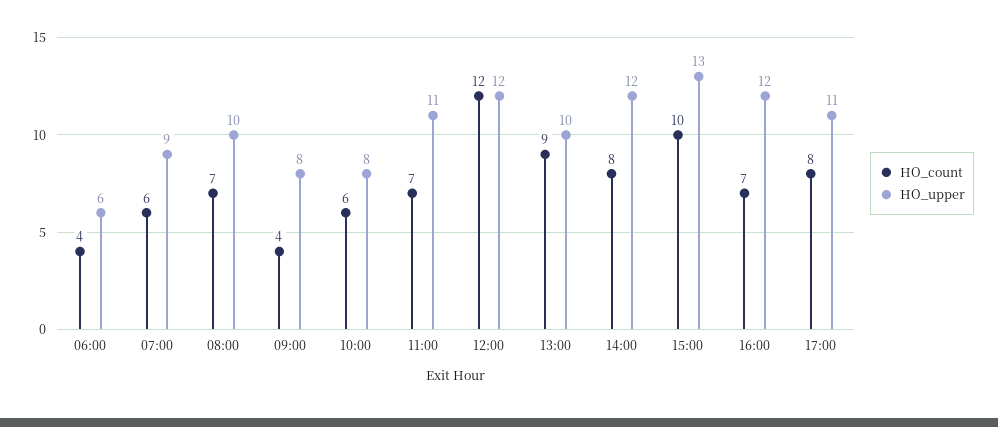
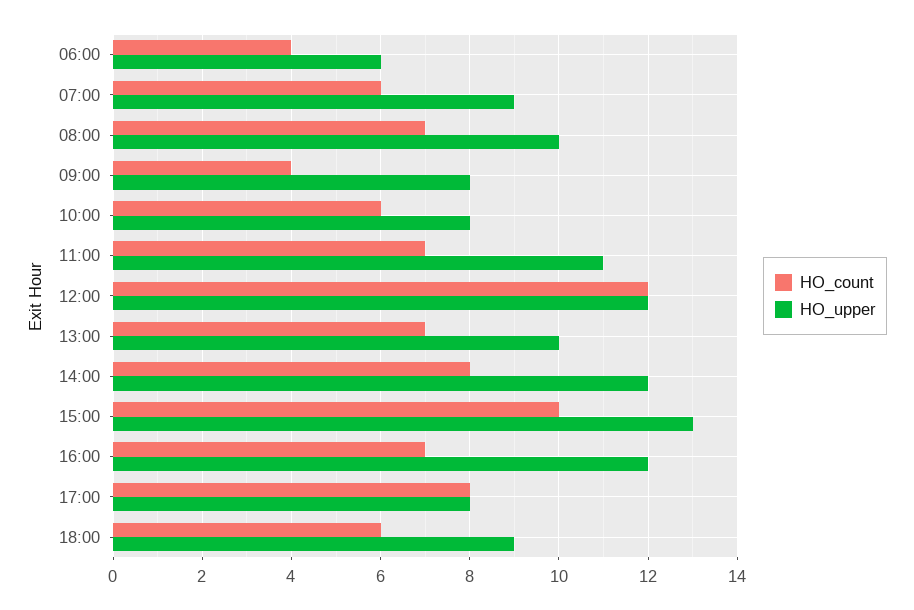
HO_count, 13:00: 9 -> 7
HO_upper, 17:00: 11 -> 8
HO_count, 18:00: none -> 6
HO_upper, 18:00: none -> 9

